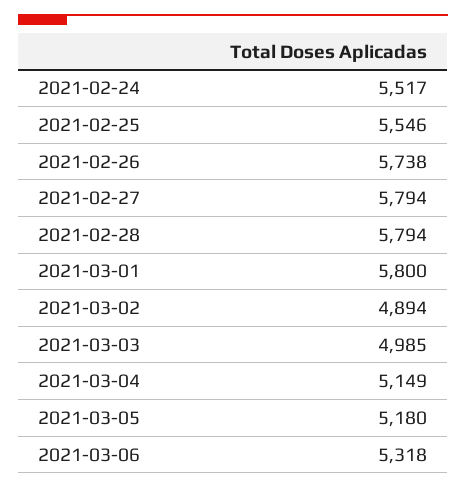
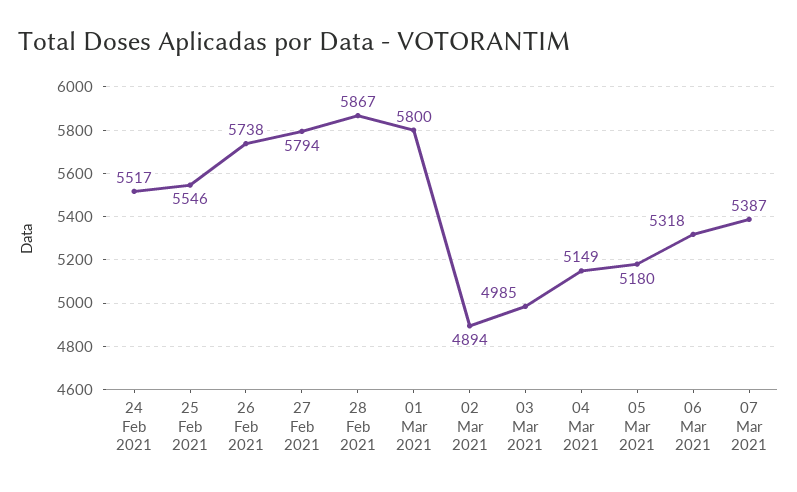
2021-02-28: 5794 -> 5867
07 Mar 2021: none -> 5387

